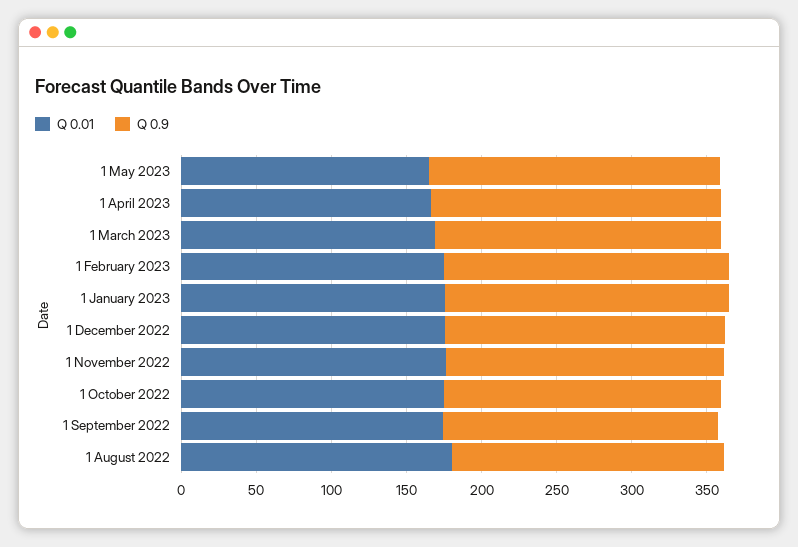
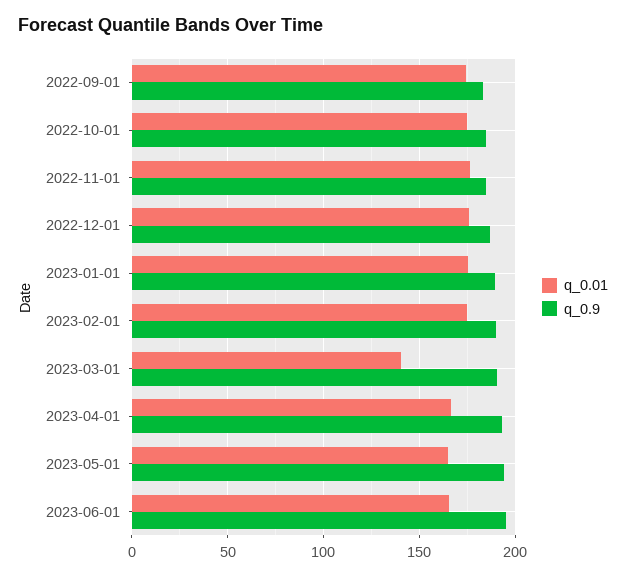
Q 0.01, 1 March 2023: 170 -> 140
Q 0.01, 1 August 2022: 180 -> none
Q 0.9, 1 August 2022: 180 -> none
Q 0.01, 2023-06-01: none -> 165
Q 0.9, 2023-06-01: none -> 195

